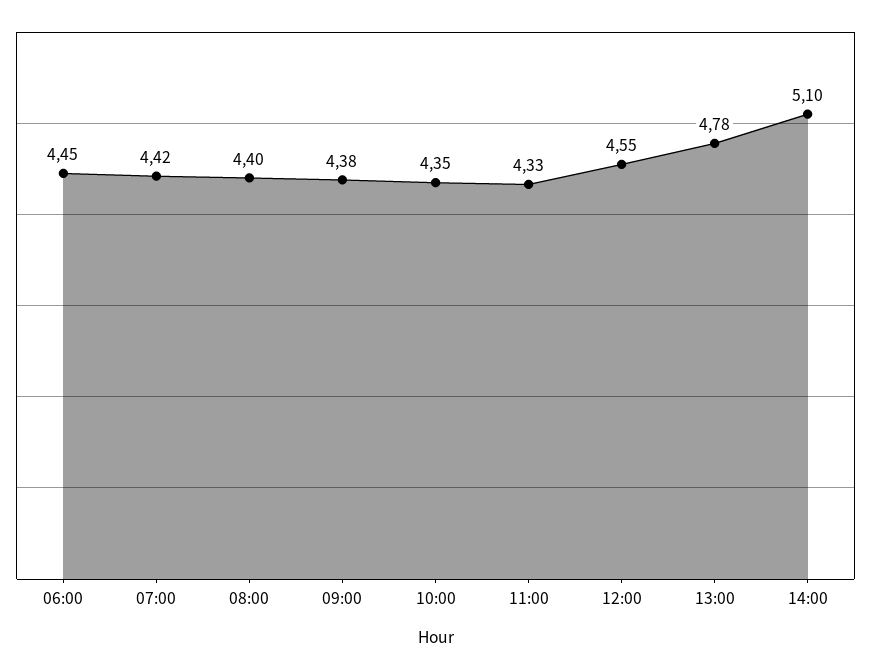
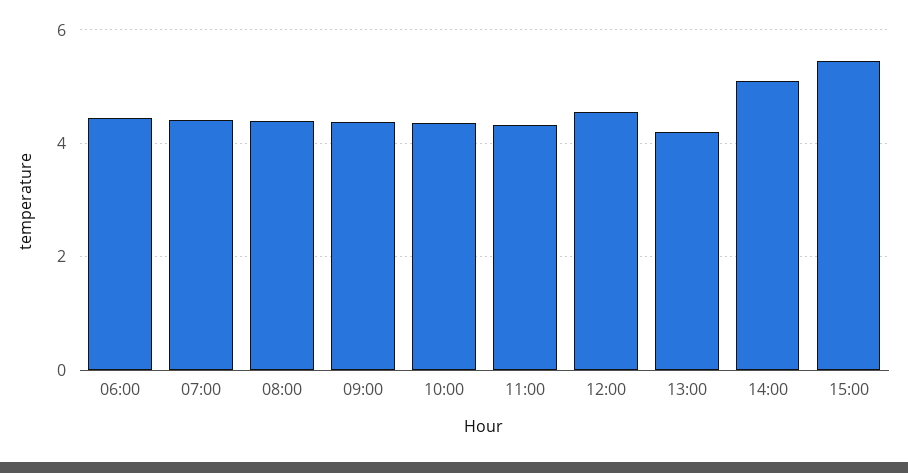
13:00: 4.78 -> 4.2
15:00: none -> 5.4

